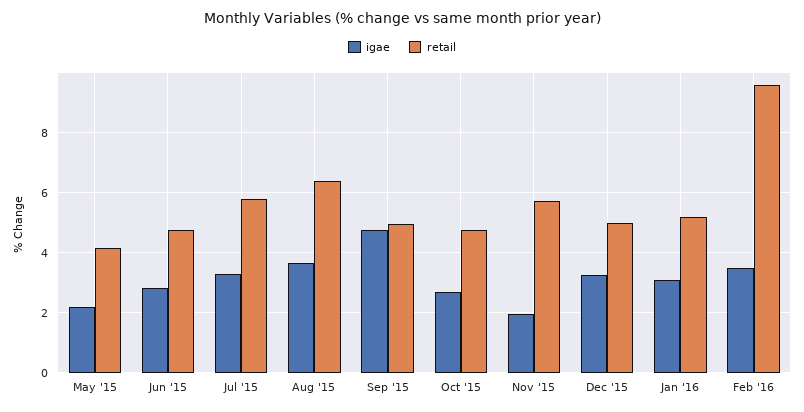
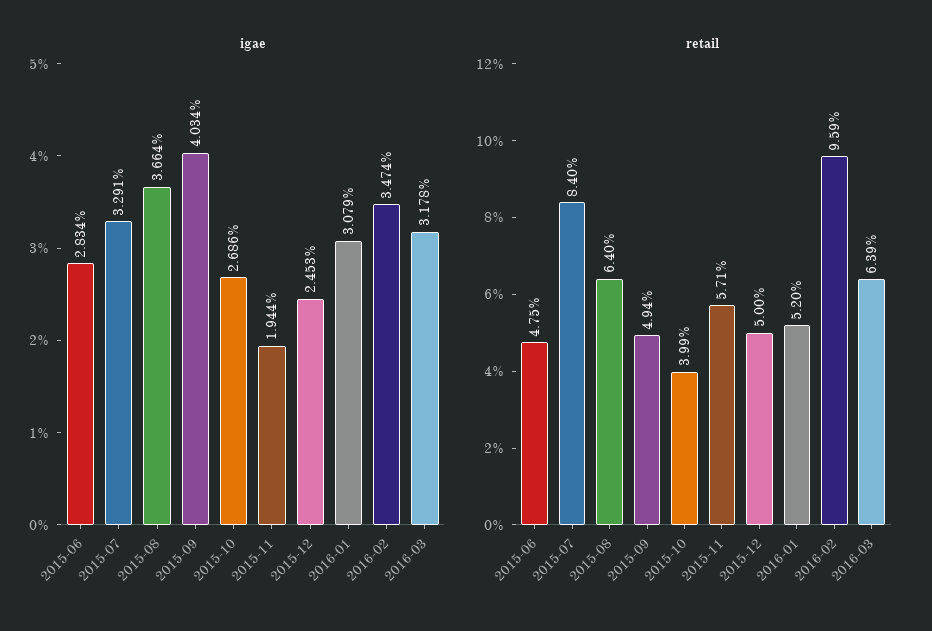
igae, May '15: 2.2 -> none
retail, May '15: 4.2 -> none
retail, Jul '15: 5.8 -> 8.4
igae, Sep '15: 4.8 -> 4.034
retail, Oct '15: 4.8 -> 3.99
igae, Dec '15: 3.2 -> 2.453
igae, 2016-03: none -> 3.178
retail, 2016-03: none -> 6.39

